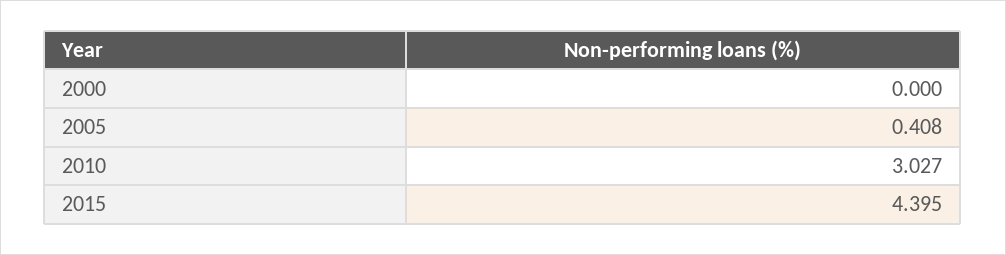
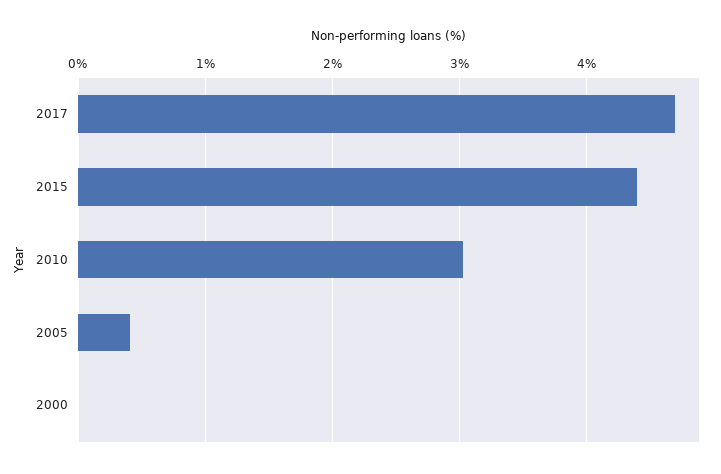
2017: none -> 4.7

